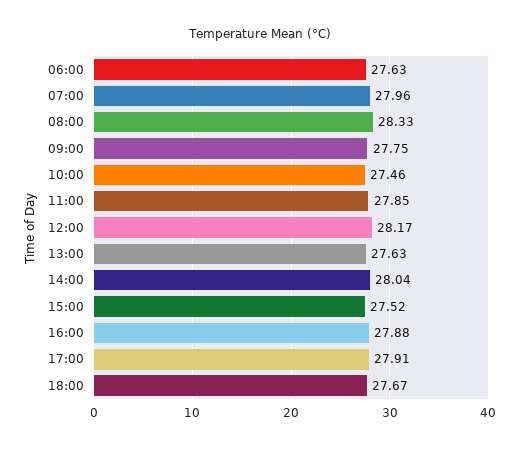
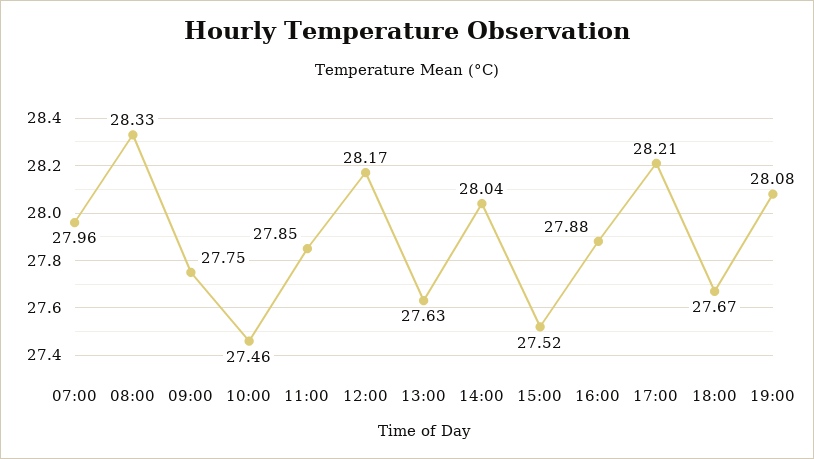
06:00: 27.63 -> none
17:00: 27.91 -> 28.21
19:00: none -> 28.08

